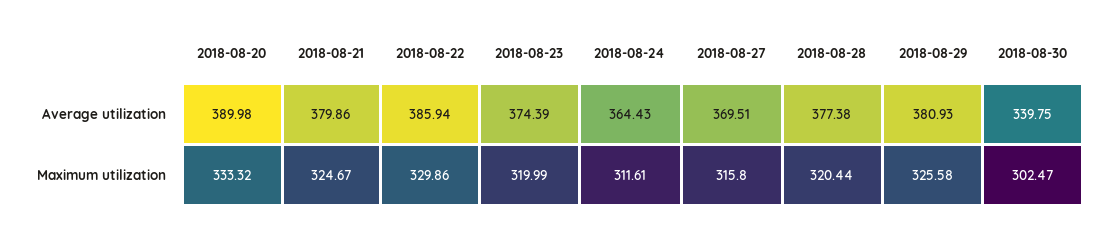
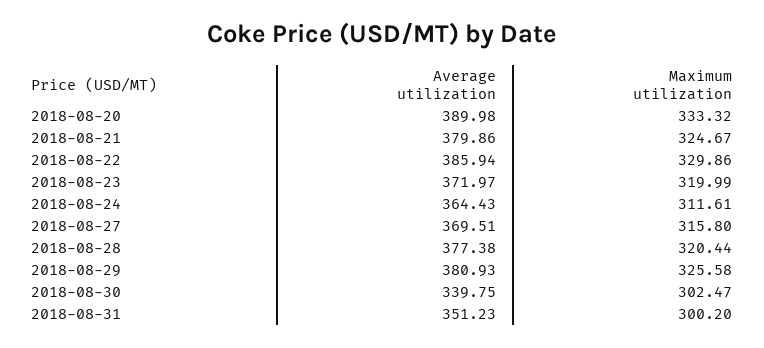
2018-08-23, Average utilization: 374.39 -> 371.97
2018-08-31, Average utilization: none -> 351.23
2018-08-31, Maximum utilization: none -> 300.2

